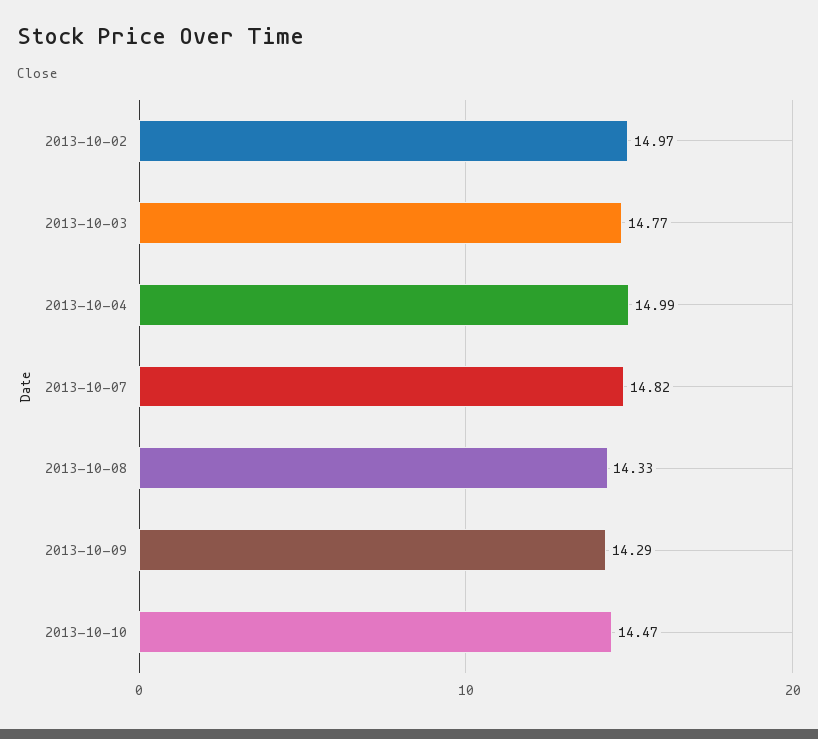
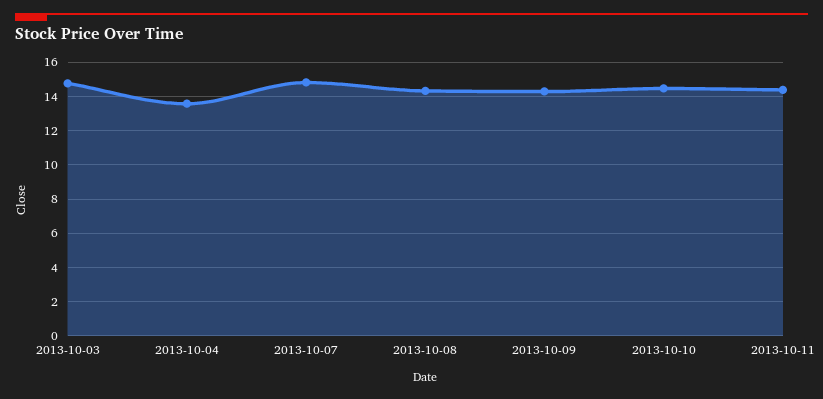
2013-10-02: 14.97 -> none
2013-10-04: 14.99 -> 13.5
2013-10-11: none -> 14.5

